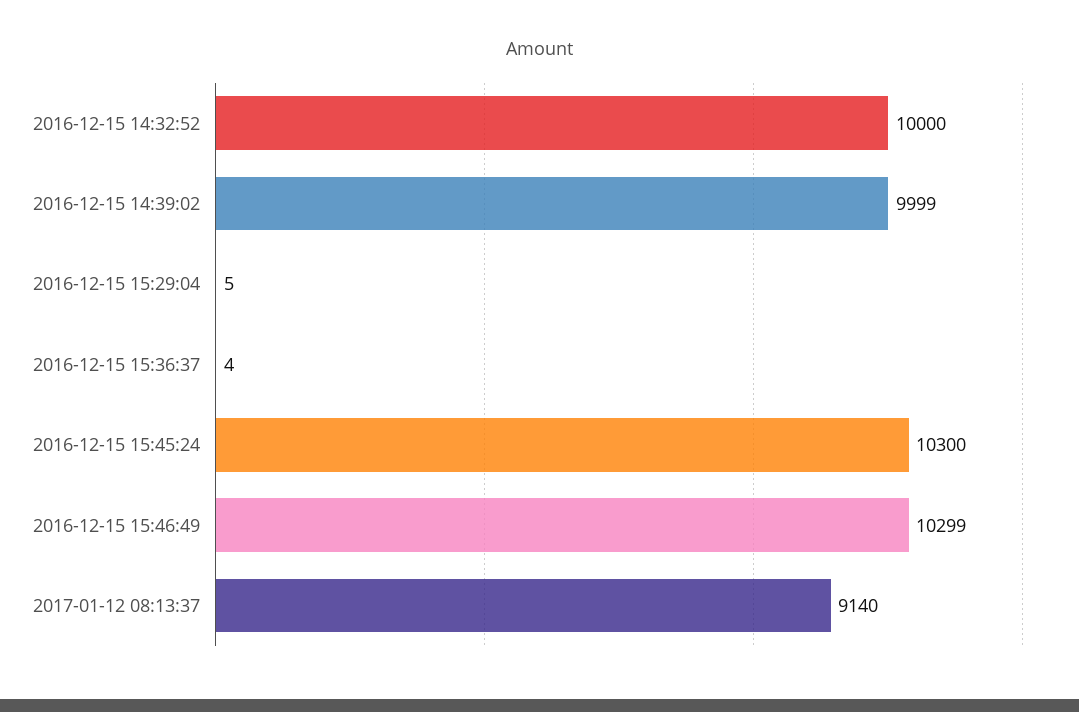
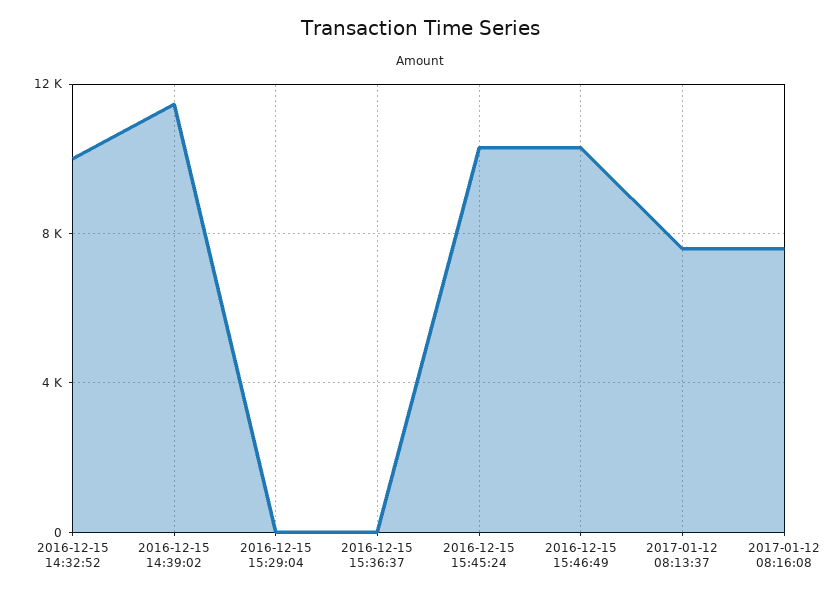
2016-12-15 14:39:02: 9999 -> 11500
2017-01-12 08:13:37: 9140 -> 7500
2017-01-12 08:16:08: none -> 7500

